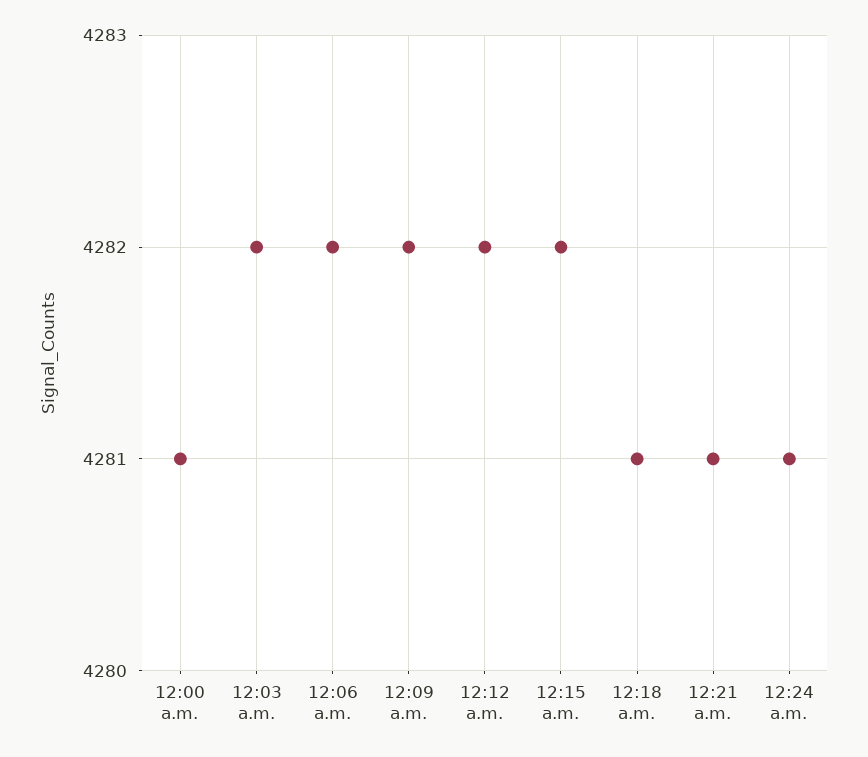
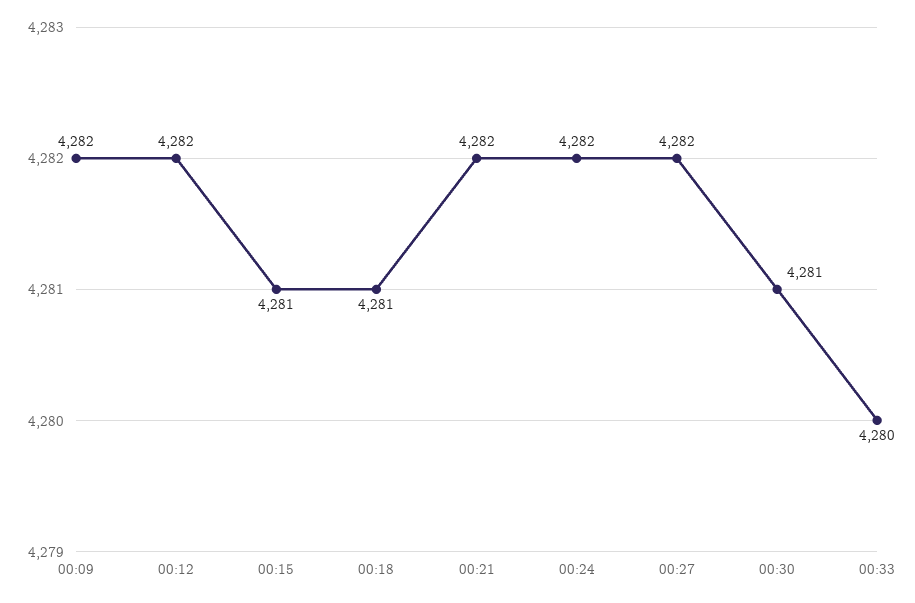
12:00 a.m.: 4281 -> none
12:03 a.m.: 4282 -> none
12:06 a.m.: 4282 -> none
12:15 a.m.: 4282 -> 4281
12:21 a.m.: 4281 -> 4282
12:24 a.m.: 4281 -> 4282
00:27: none -> 4282
00:30: none -> 4281
00:33: none -> 4280

